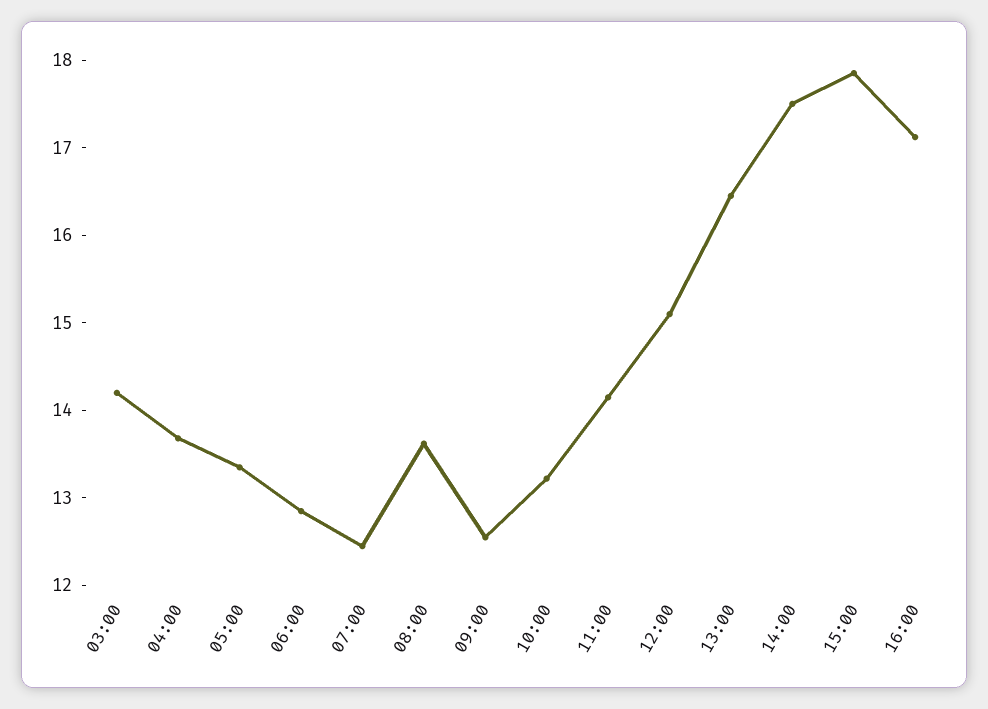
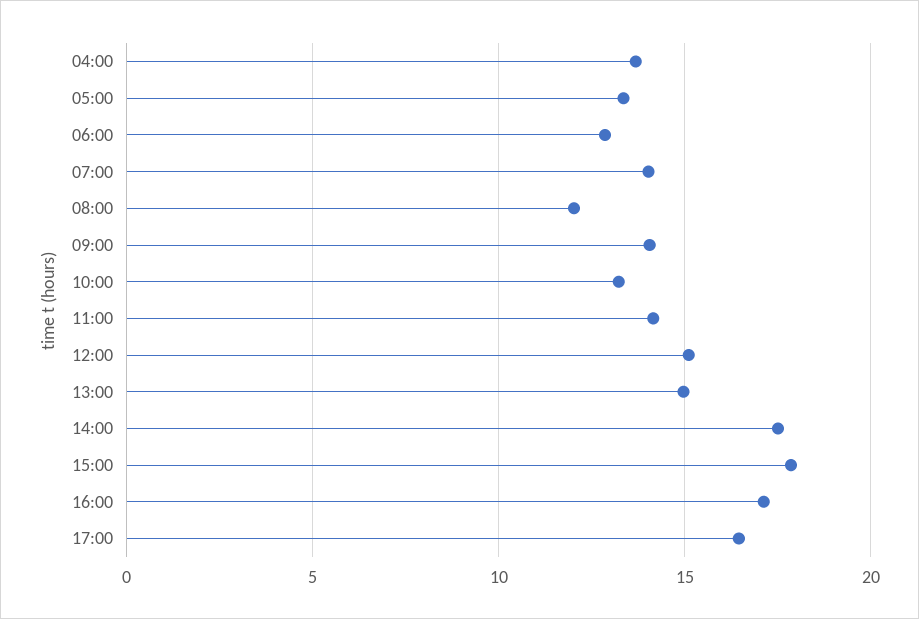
03:00: 14.2 -> none
07:00: 12.4 -> 14
08:00: 13.6 -> 12
09:00: 12.6 -> 14
13:00: 16.4 -> 15
17:00: none -> 16.5

